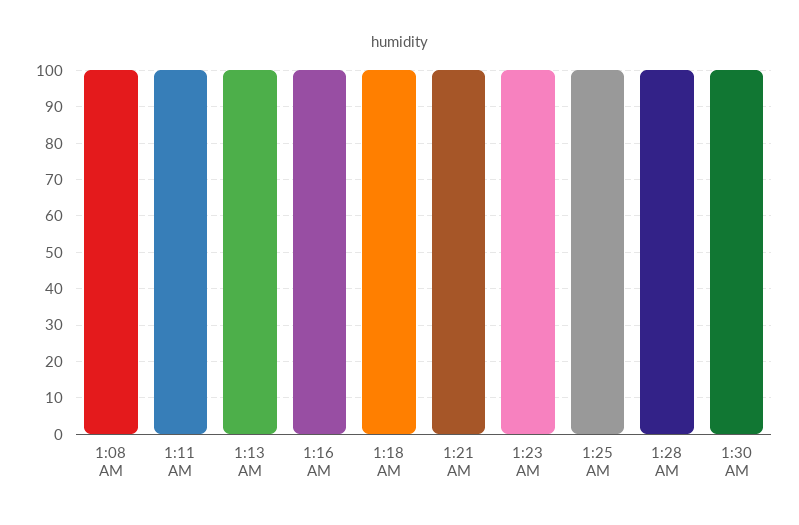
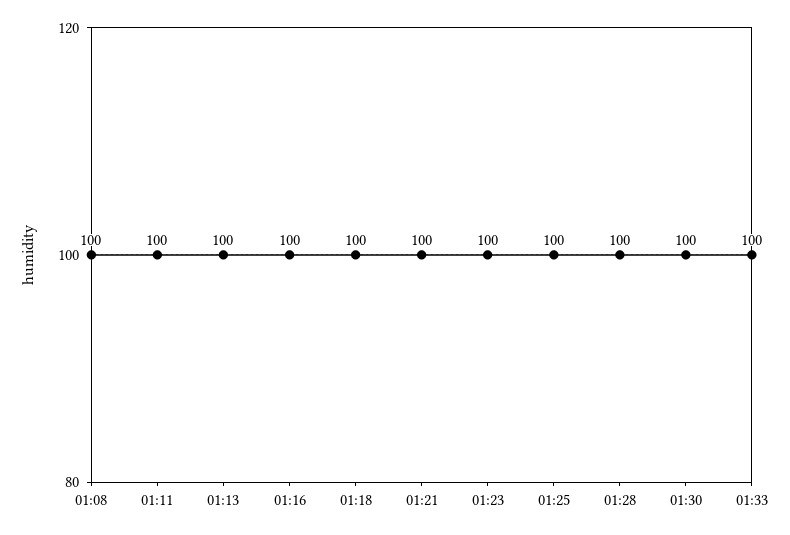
01:33: none -> 100

